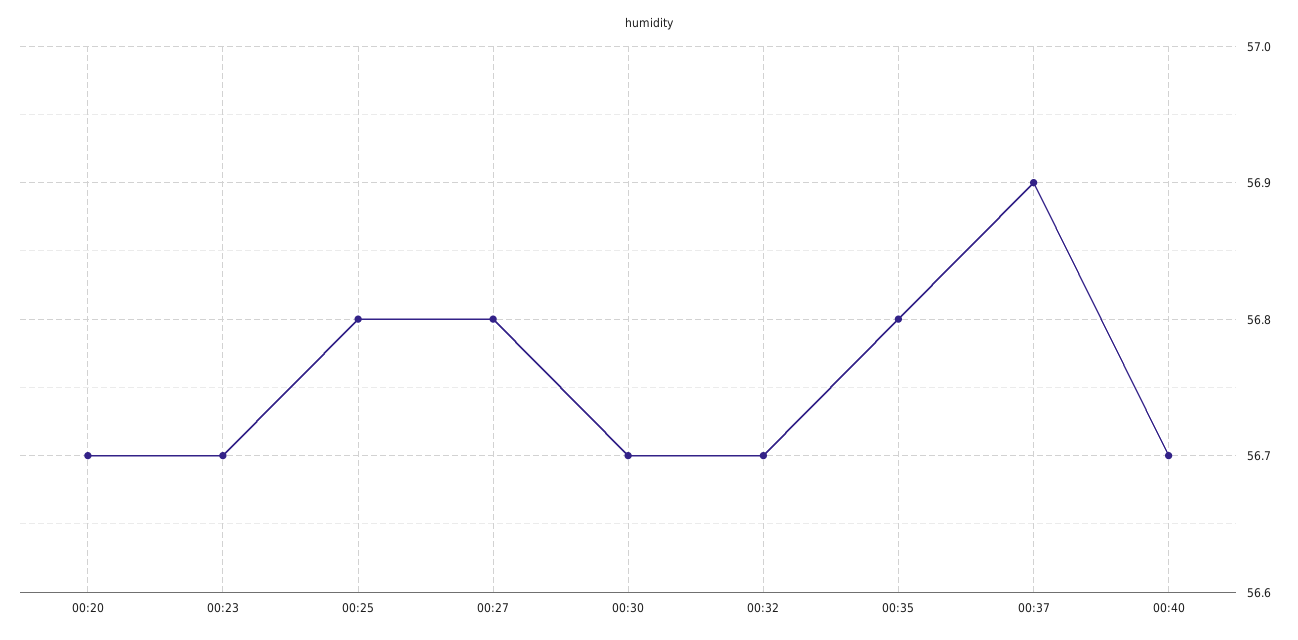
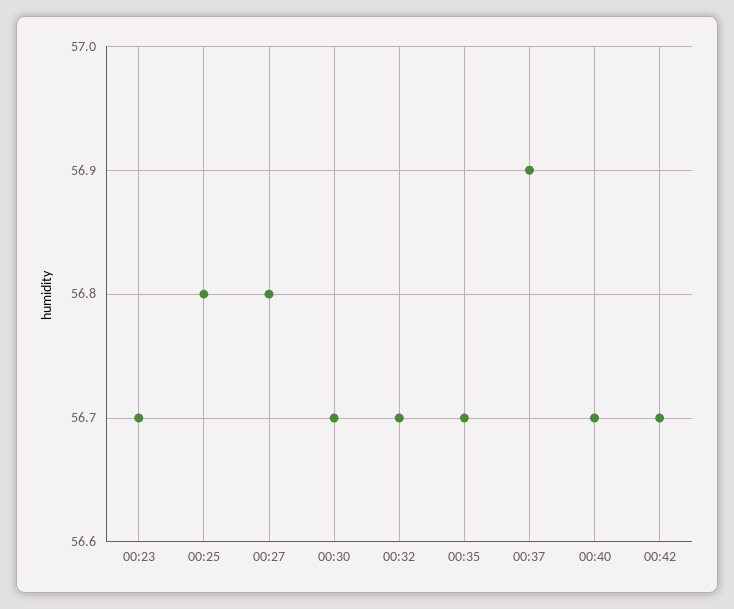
00:20: 56.7 -> none
00:35: 56.8 -> 56.7
00:42: none -> 56.7

